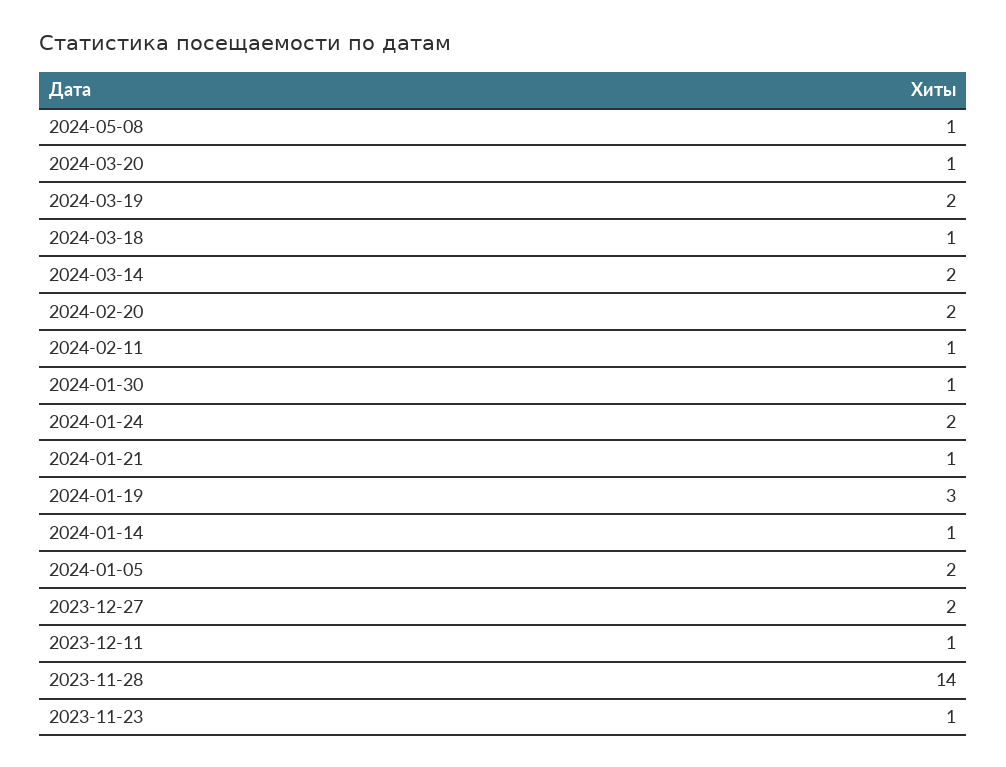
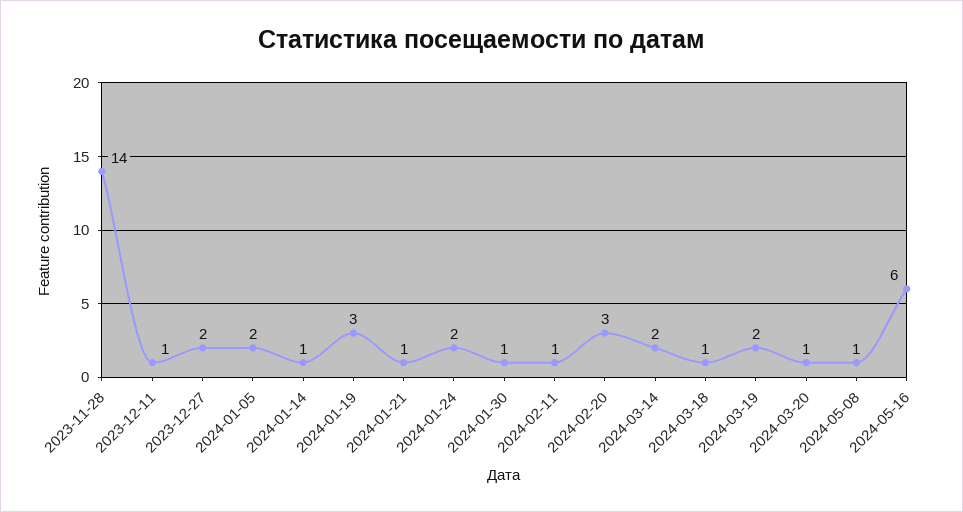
2024-02-20: 2 -> 3
2023-11-23: 1 -> none
2024-05-16: none -> 6

